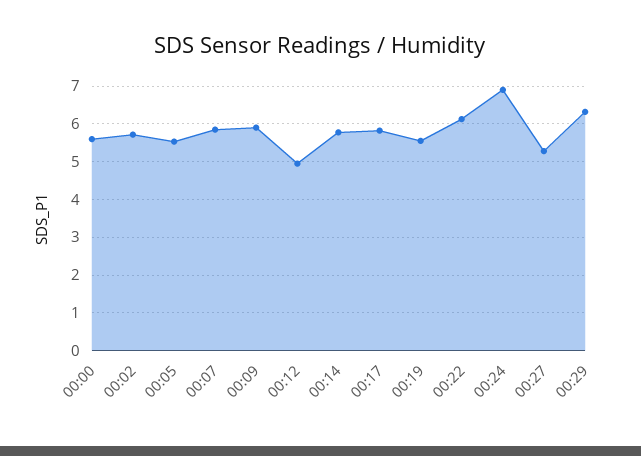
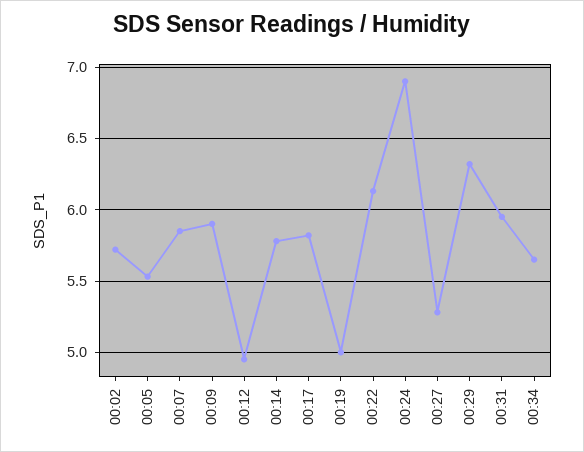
00:00: 5.6 -> none
00:19: 5.6 -> 5
00:31: none -> 5.95
00:34: none -> 5.65

